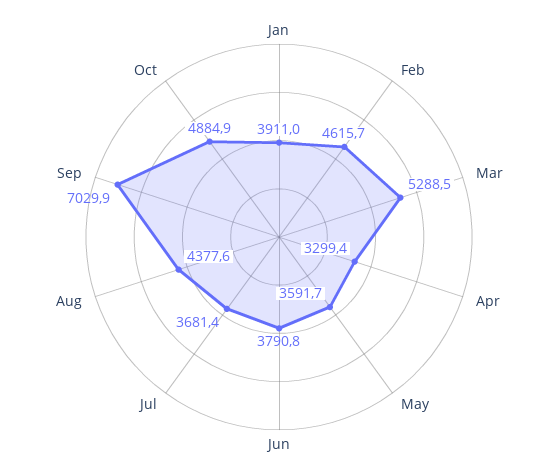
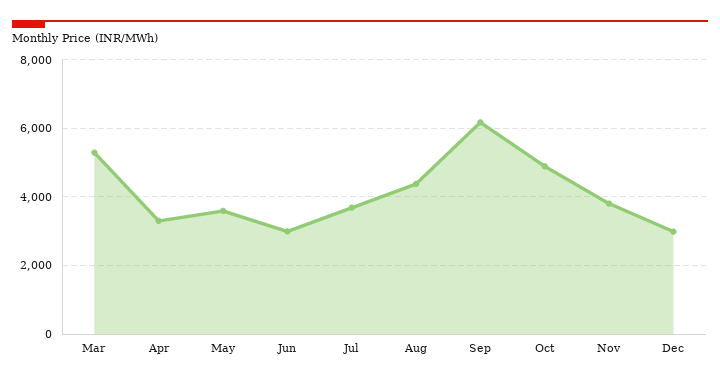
Jan: 3911 -> none
Feb: 4615.7 -> none
Jun: 3790.8 -> 3000
Sep: 7029.9 -> 6200
Nov: none -> 3800
Dec: none -> 3000

